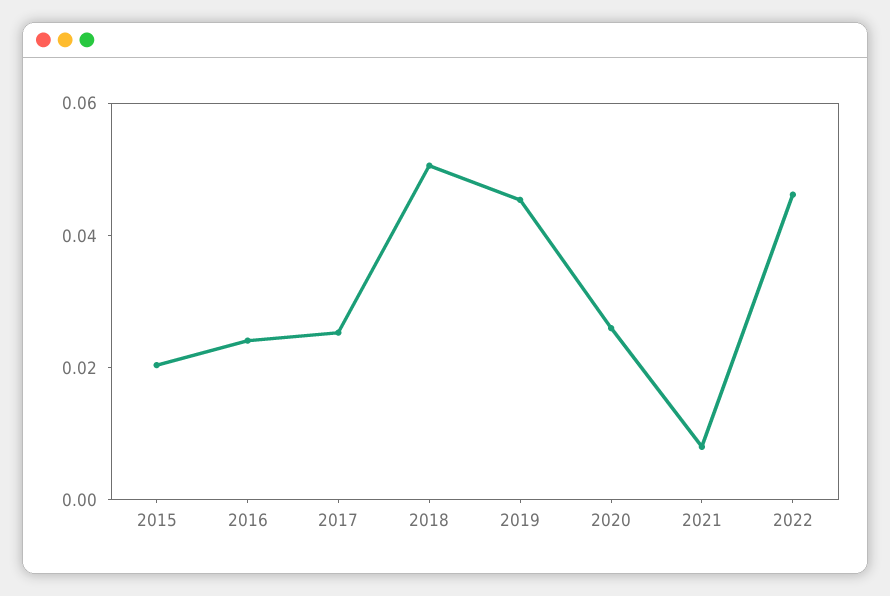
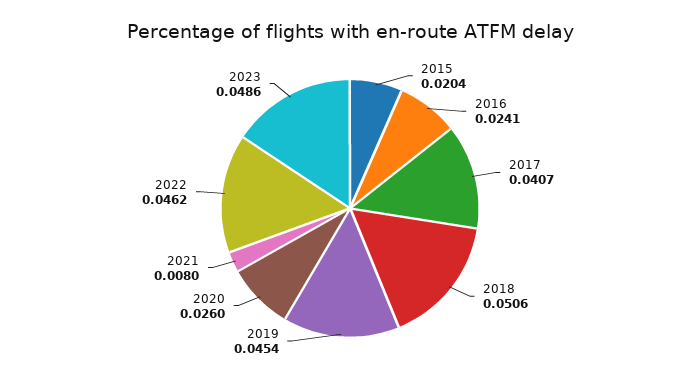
2017: 0.025 -> 0.0407
2023: none -> 0.0486

